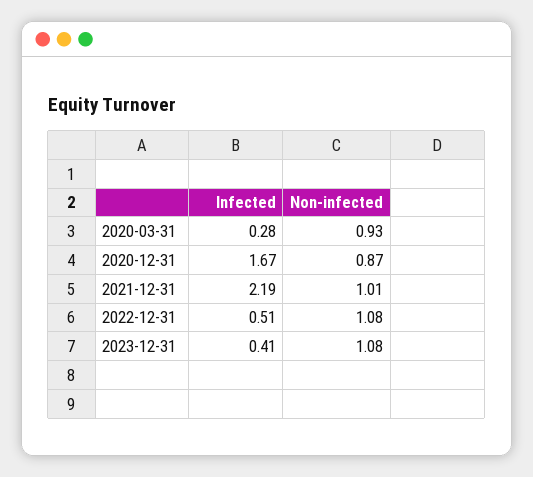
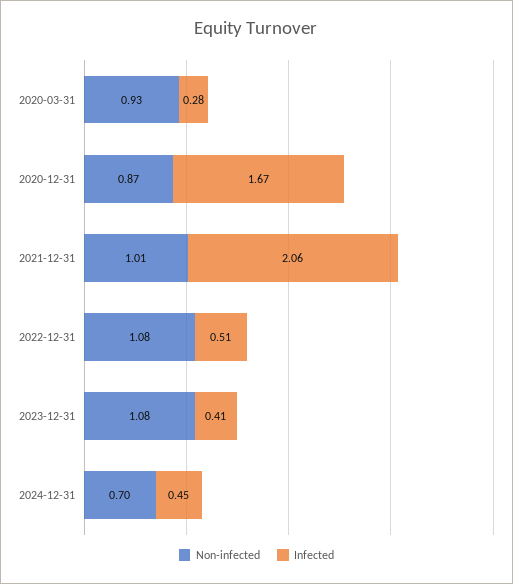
Infected, 2021-12-31: 2.19 -> 2.06
Non-infected, 2024-12-31: none -> 0.7
Infected, 2024-12-31: none -> 0.45

